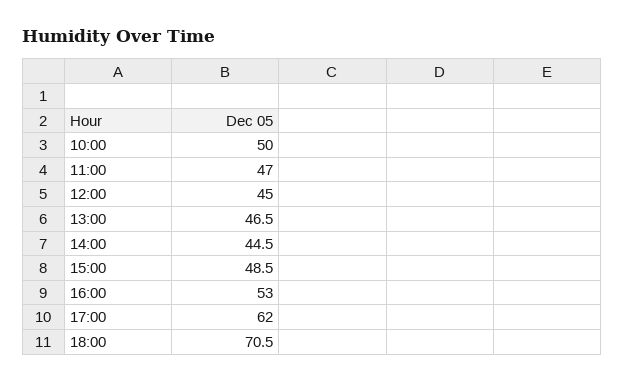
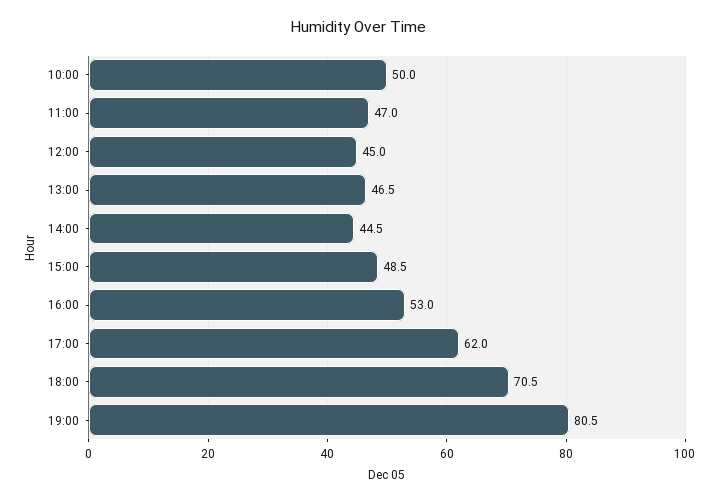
19:00: none -> 80.5

